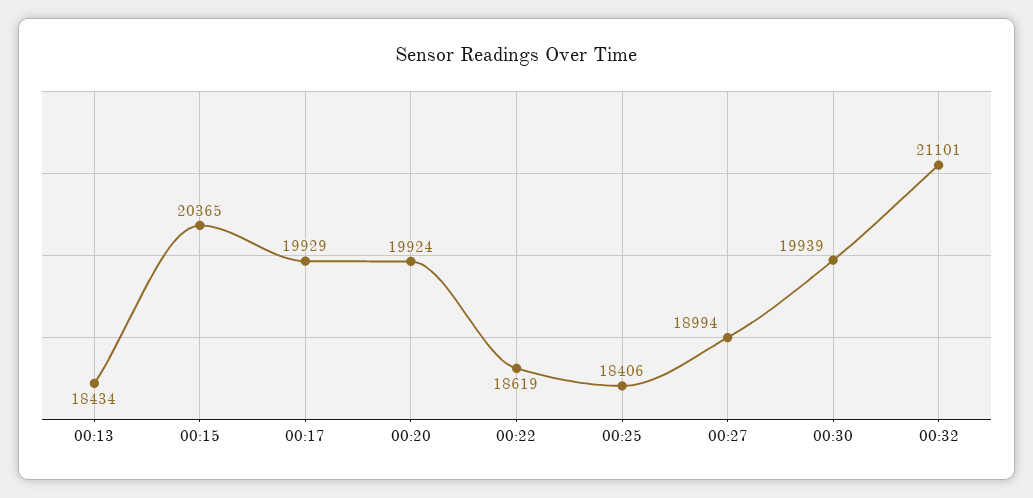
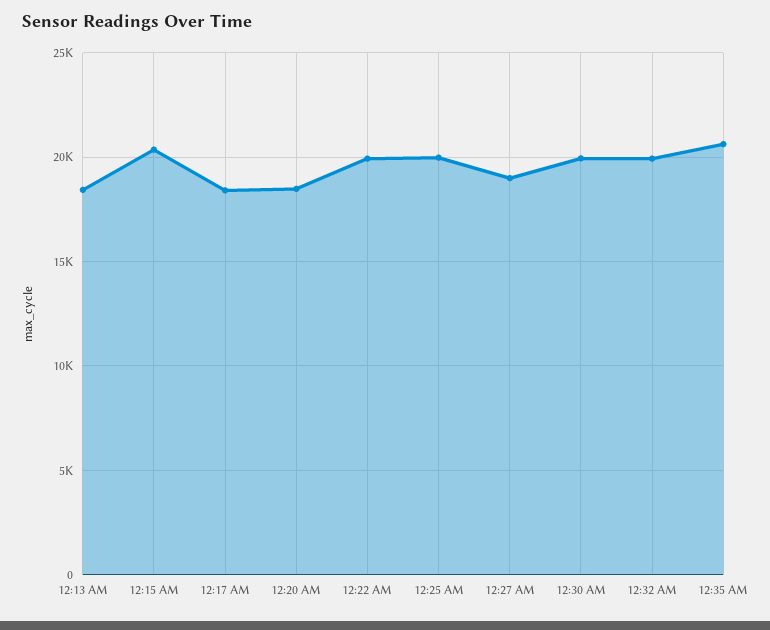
00:17: 19929 -> 18500
00:20: 19924 -> 18500
00:22: 18619 -> 20000
00:25: 18406 -> 20000
00:32: 21101 -> 20000
12:35 AM: none -> 20500

